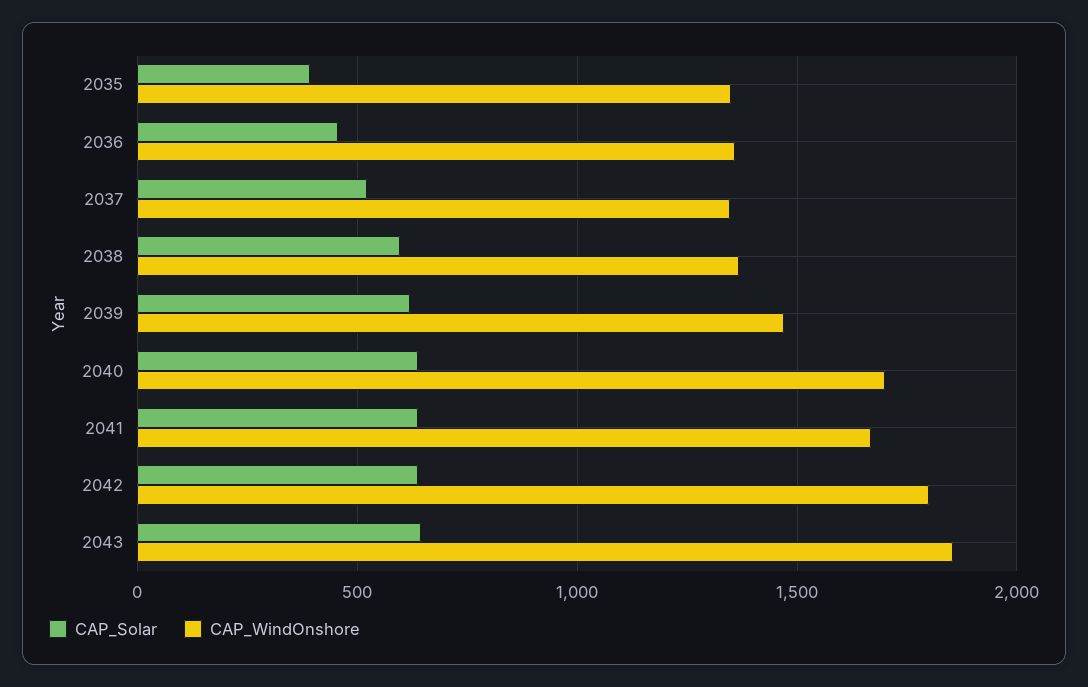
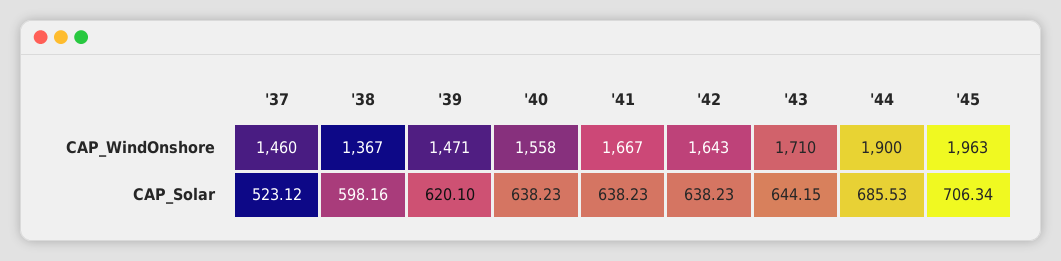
CAP_Solar, 2035: 400 -> none
CAP_WindOnshore, 2035: 1350 -> none
CAP_Solar, 2036: 450 -> none
CAP_WindOnshore, 2036: 1350 -> none
CAP_WindOnshore, 2037: 1350 -> 1460
CAP_WindOnshore, 2040: 1700 -> 1558
CAP_WindOnshore, 2042: 1800 -> 1643
CAP_WindOnshore, 2043: 1850 -> 1710
CAP_WindOnshore, '44: none -> 1900
CAP_WindOnshore, '45: none -> 1963
CAP_Solar, '44: none -> 685.53
CAP_Solar, '45: none -> 706.34

